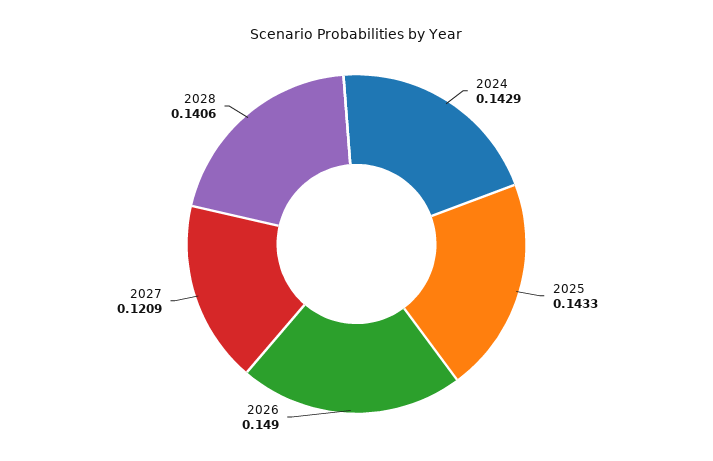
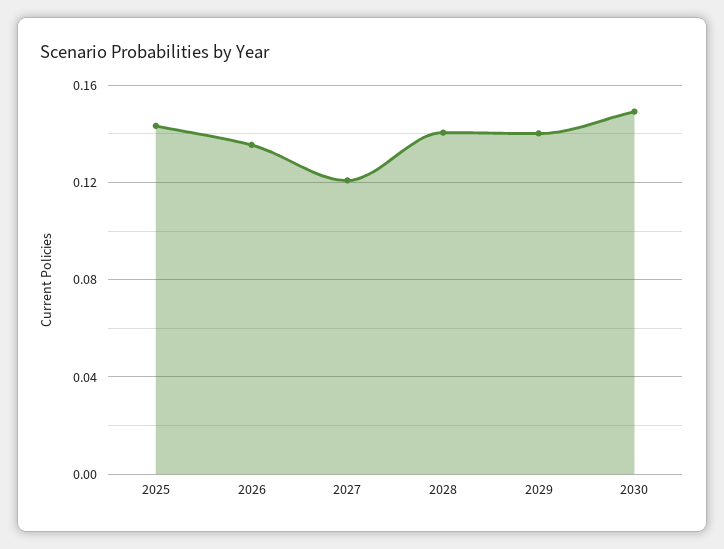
2024: 0.1429 -> none
2026: 0.149 -> 0.135
2029: none -> 0.14
2030: none -> 0.15

